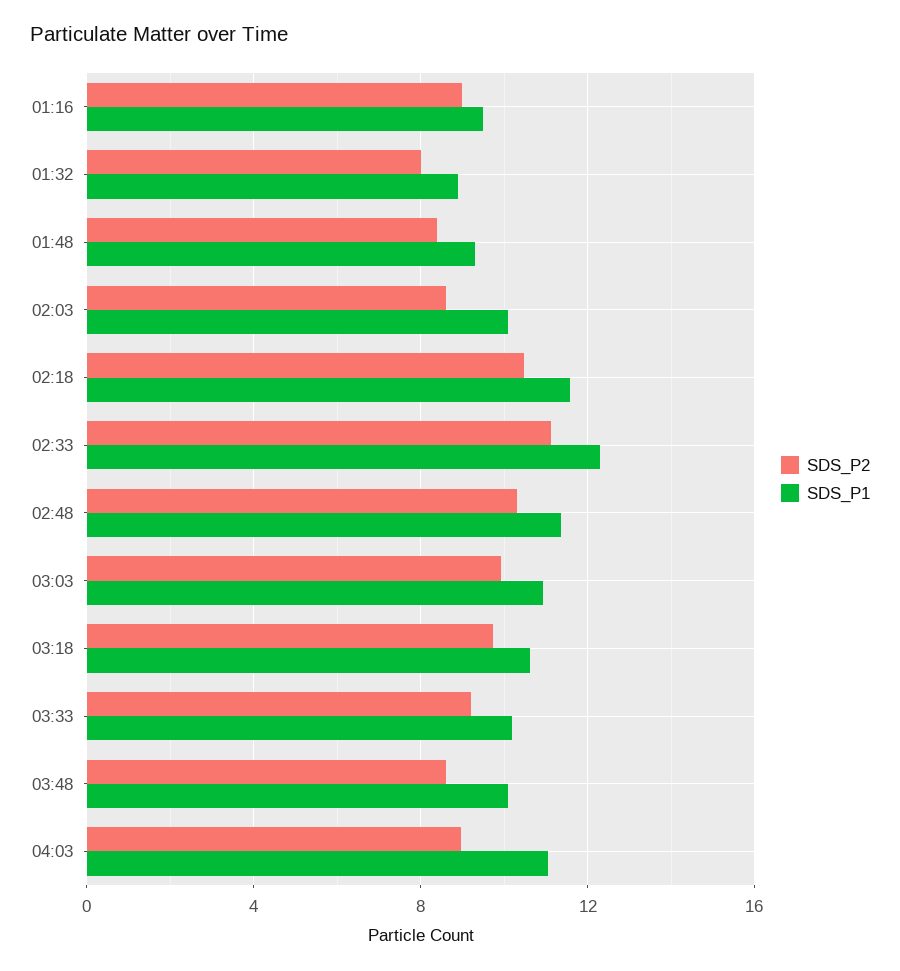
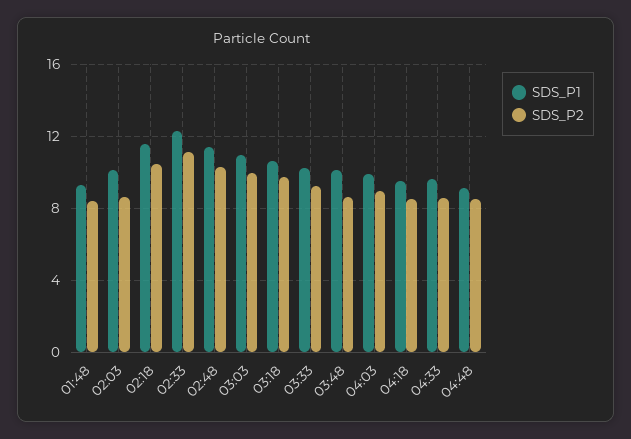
SDS_P2, 01:16: 9 -> none
SDS_P1, 01:16: 9.5 -> none
SDS_P2, 01:32: 8 -> none
SDS_P1, 01:32: 9 -> none
SDS_P1, 04:03: 11 -> 10
SDS_P1, 04:18: none -> 9.5
SDS_P2, 04:18: none -> 8.5
SDS_P1, 04:33: none -> 9.5
SDS_P2, 04:33: none -> 8.5
SDS_P1, 04:48: none -> 9
SDS_P2, 04:48: none -> 8.5

